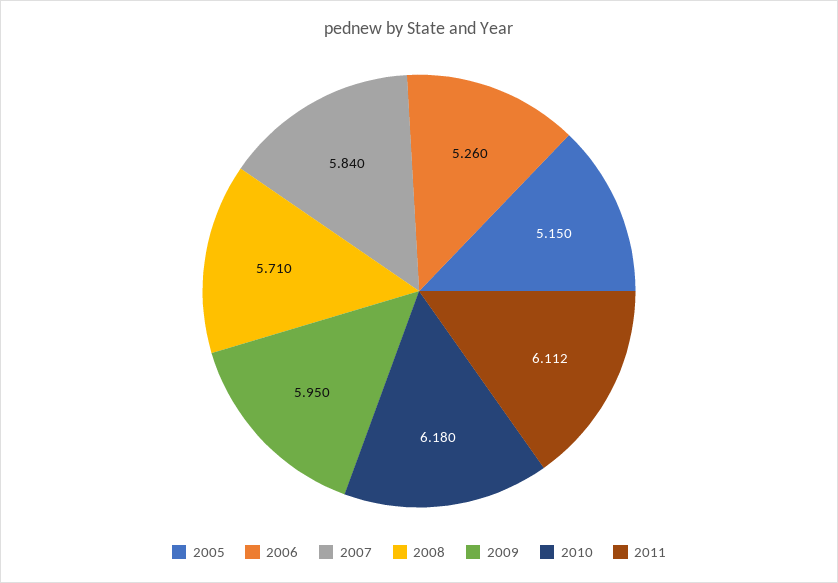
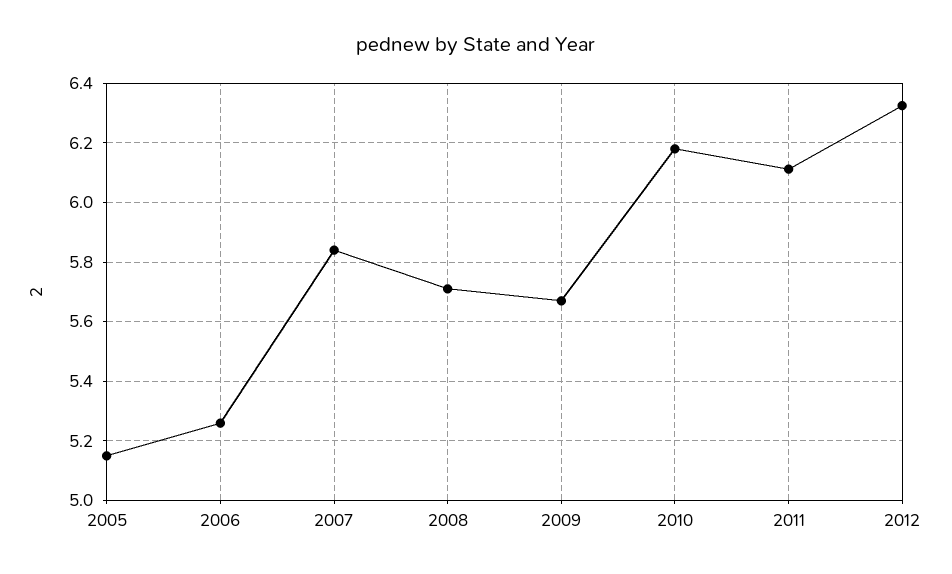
2009: 5.95 -> 5.675
2012: none -> 6.325

